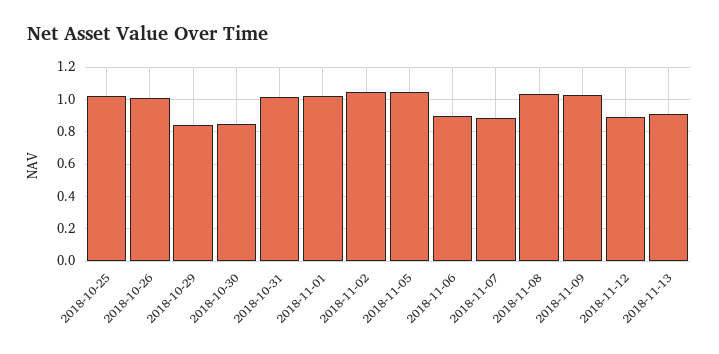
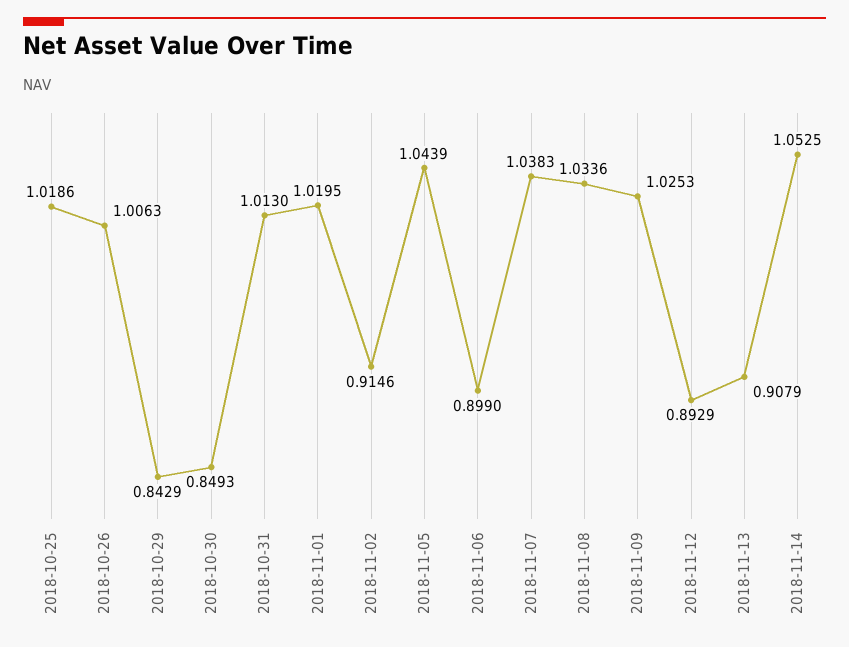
2018-11-02: 1.05 -> 0.9146
2018-11-07: 0.9 -> 1.0383
2018-11-14: none -> 1.0525

